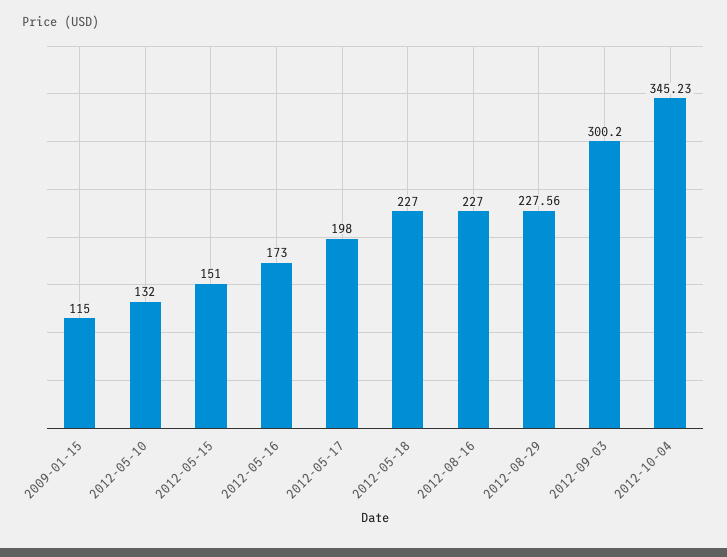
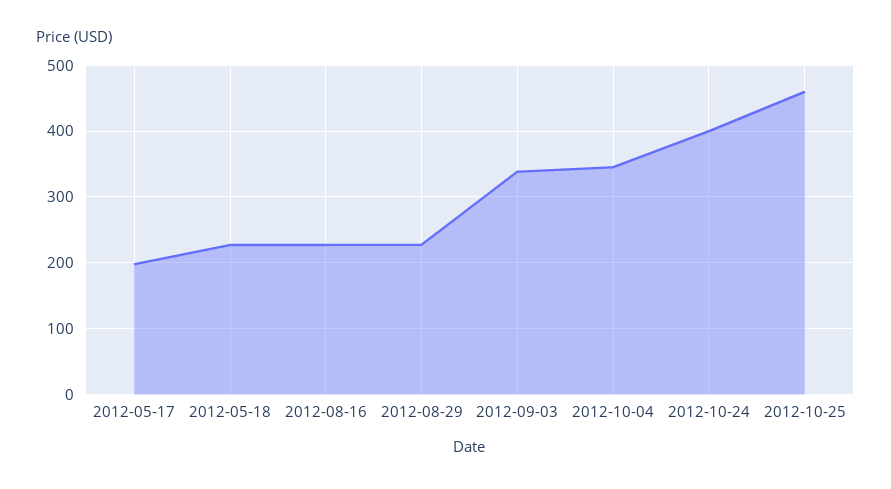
2009-01-15: 115 -> none
2012-05-10: 132 -> none
2012-05-15: 151 -> none
2012-05-16: 173 -> none
2012-09-03: 300.2 -> 340
2012-10-24: none -> 400
2012-10-25: none -> 460

